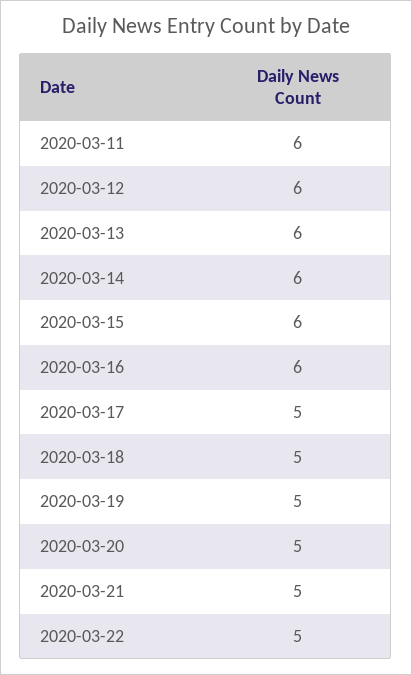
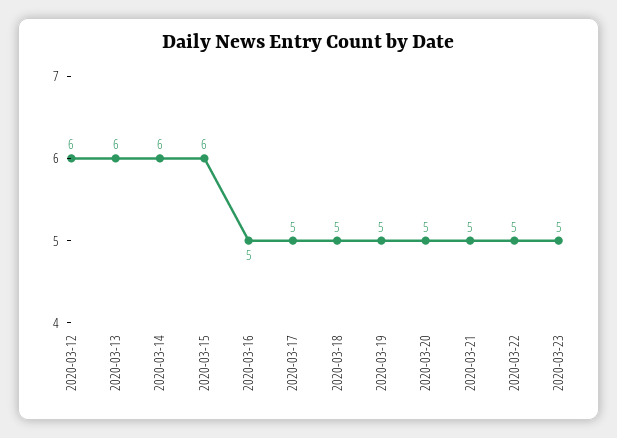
2020-03-11: 6 -> none
2020-03-16: 6 -> 5
2020-03-23: none -> 5

